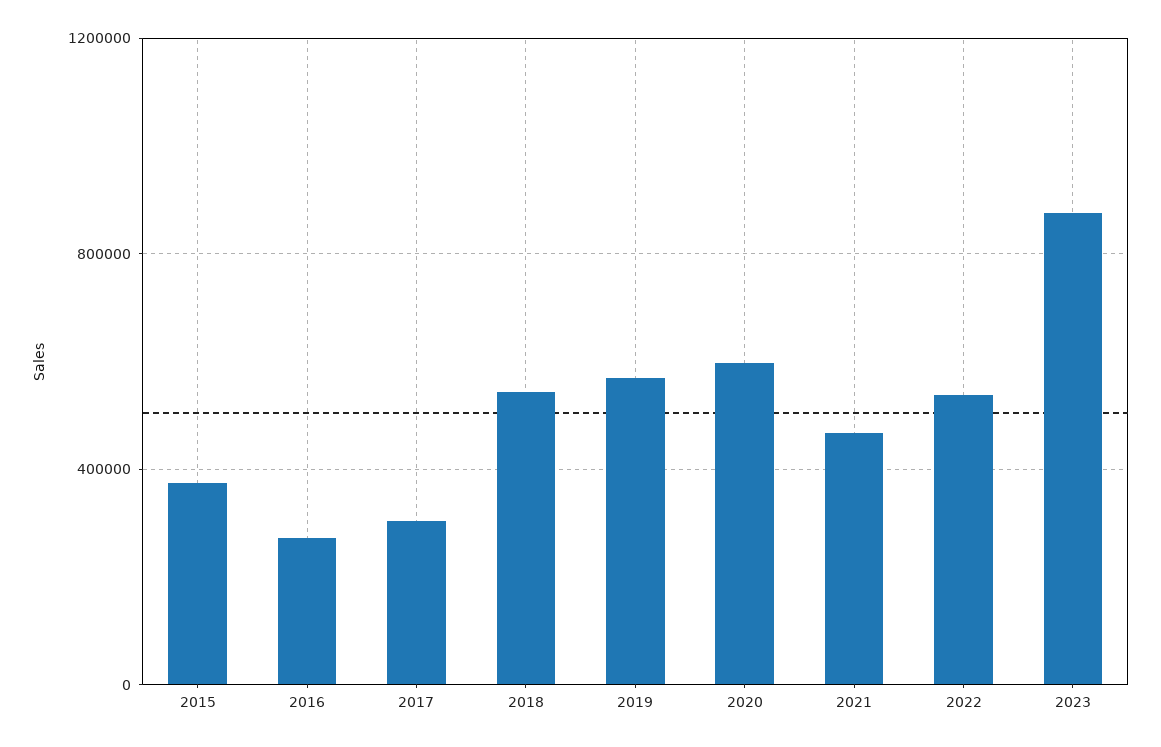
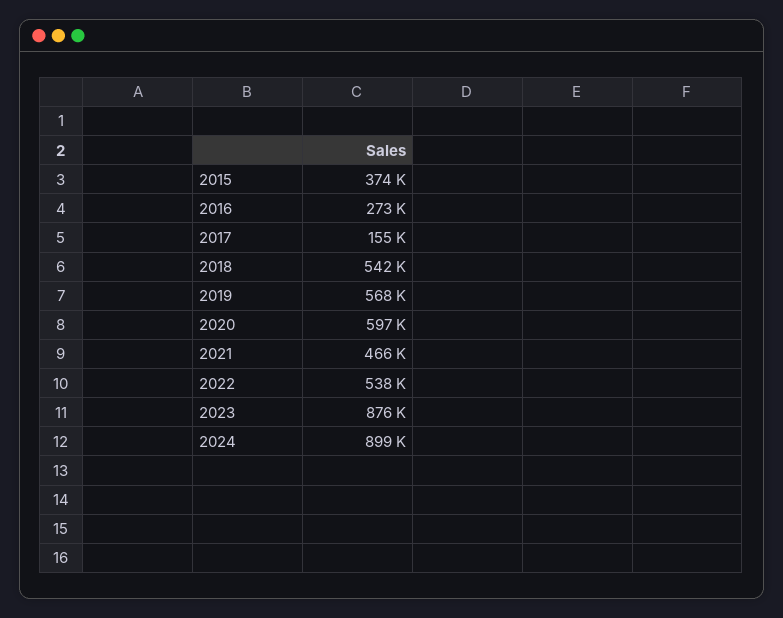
2017: 300000 -> 155000
2024: none -> 899000

